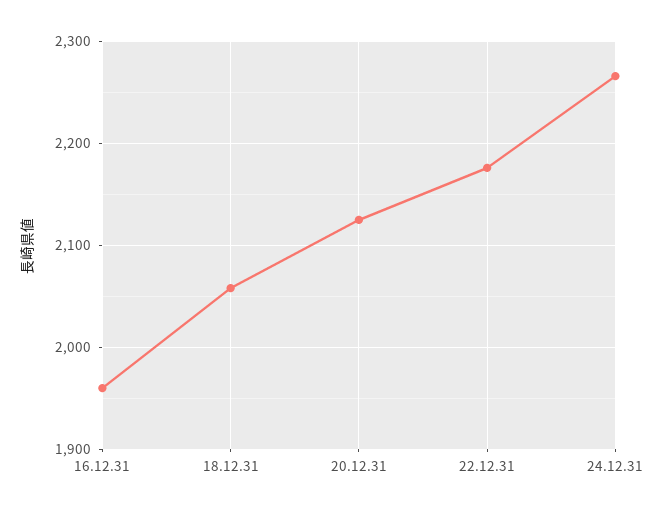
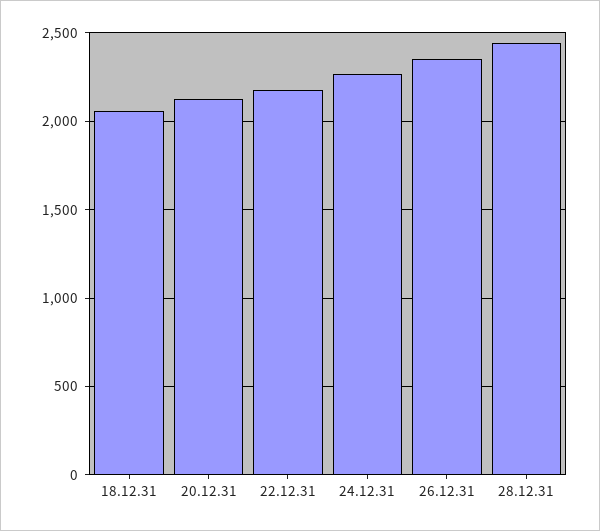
16.12.31: 1960 -> none
26.12.31: none -> 2350
28.12.31: none -> 2450

